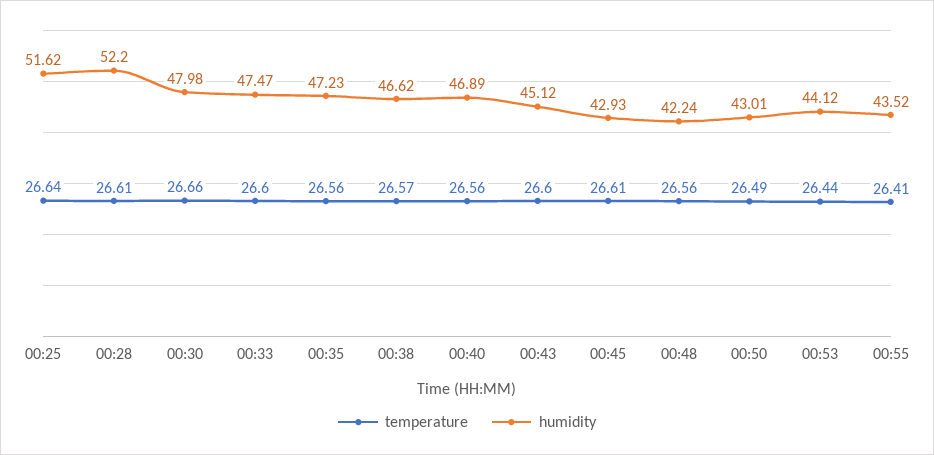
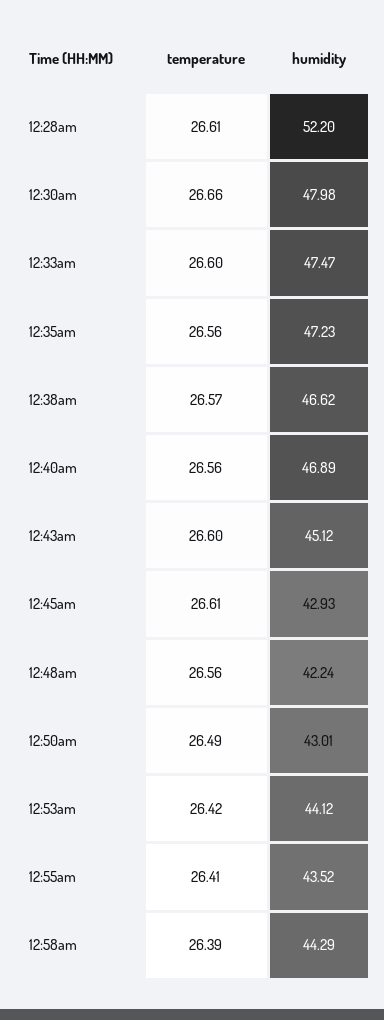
temperature, 00:25: 26.64 -> none
humidity, 00:25: 51.62 -> none
temperature, 00:53: 26.44 -> 26.42
temperature, 12:58am: none -> 26.39
humidity, 12:58am: none -> 44.29

